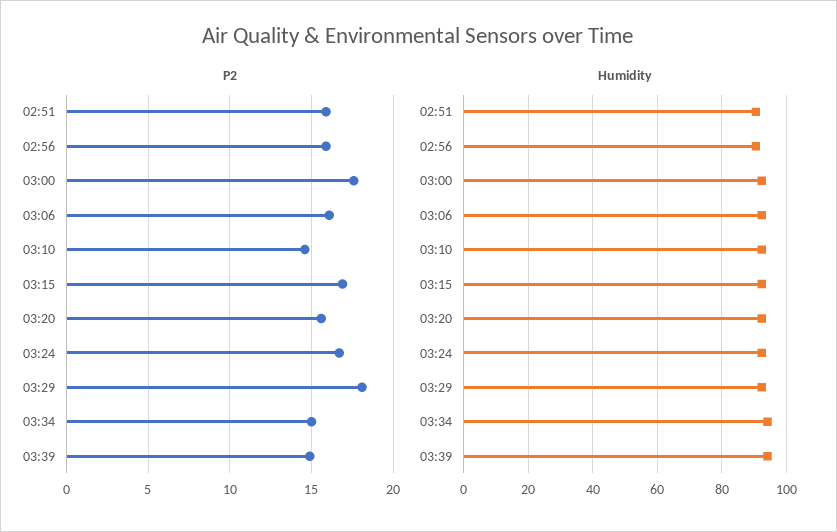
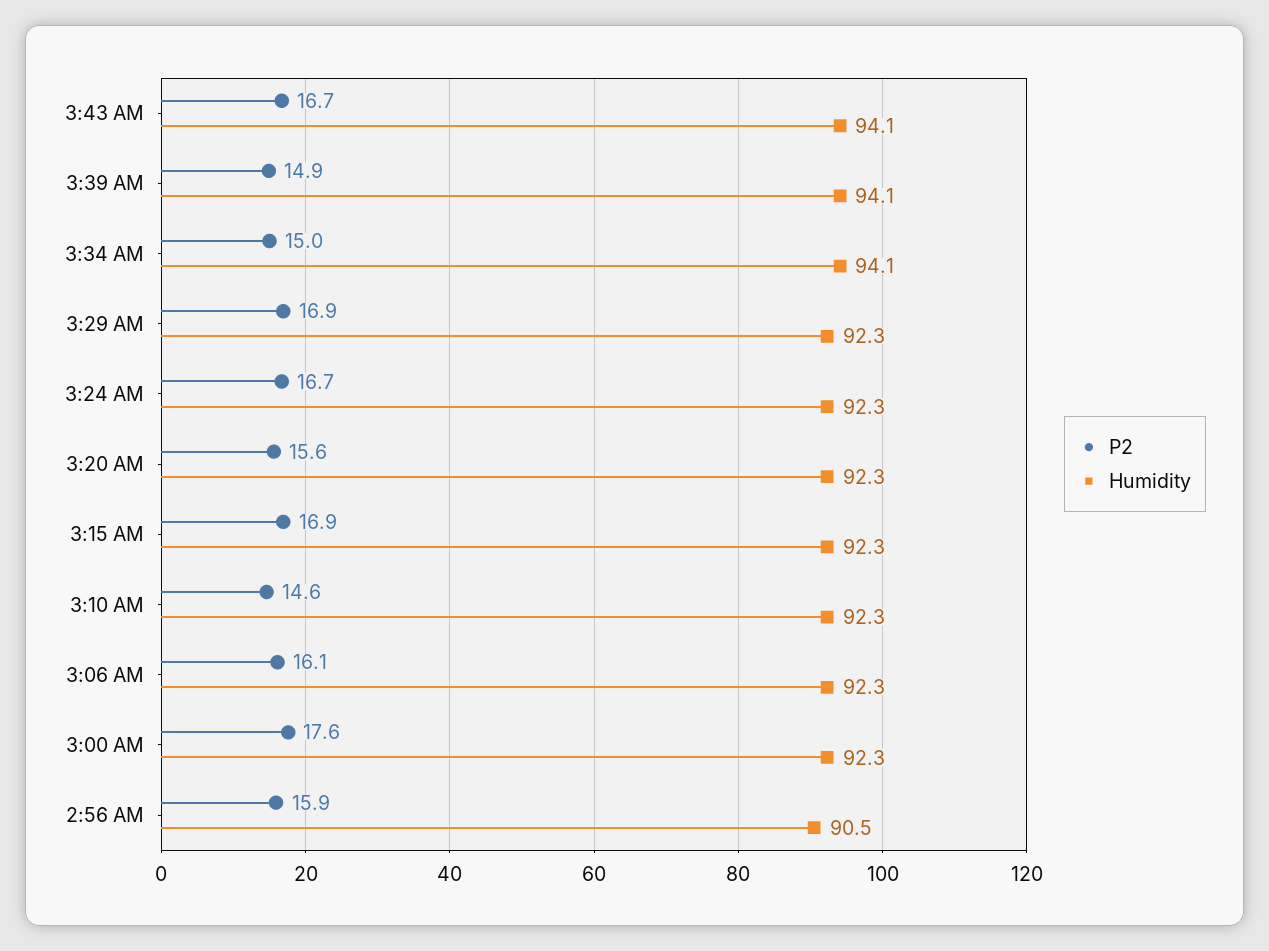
P2, 02:51: 16 -> none
P2, 03:29: 18 -> 16.9
Humidity, 02:51: 90 -> none
P2, 3:43 AM: none -> 16.7
Humidity, 3:43 AM: none -> 94.1

